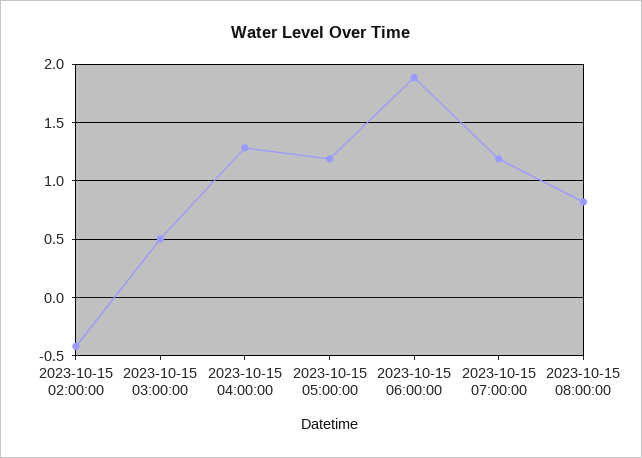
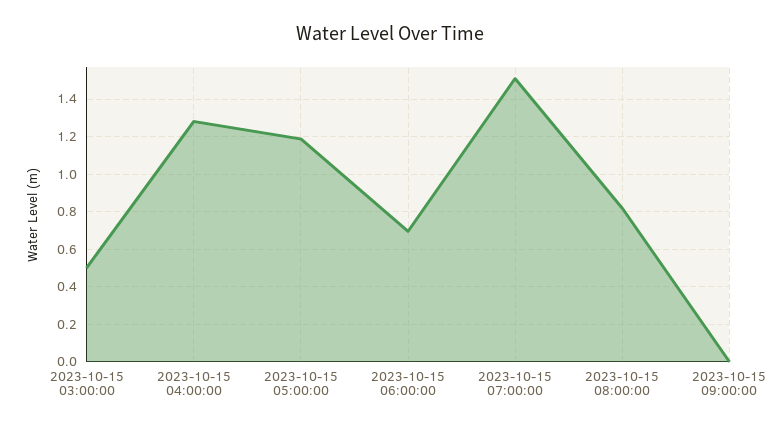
2023-10-15 02:00:00: -0.4 -> none
2023-10-15 06:00:00: 1.9 -> 0.7
2023-10-15 07:00:00: 1.2 -> 1.5
2023-10-15 09:00:00: none -> 0

